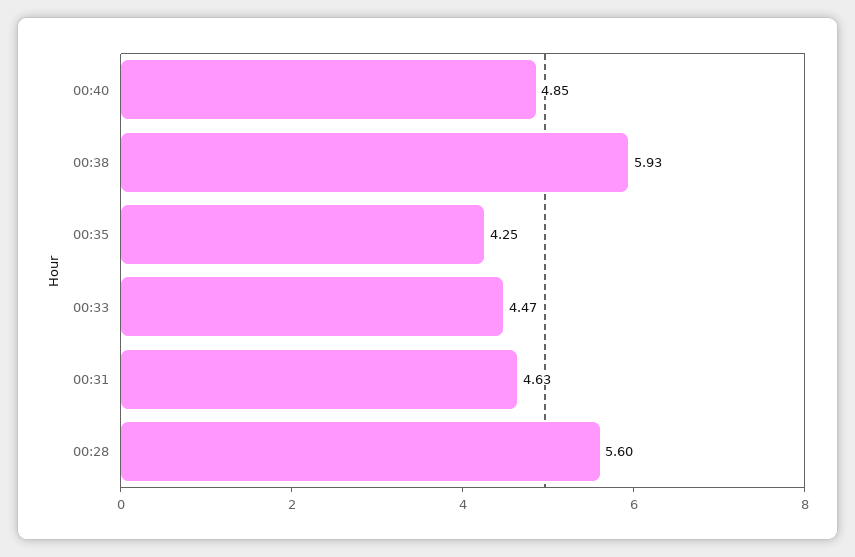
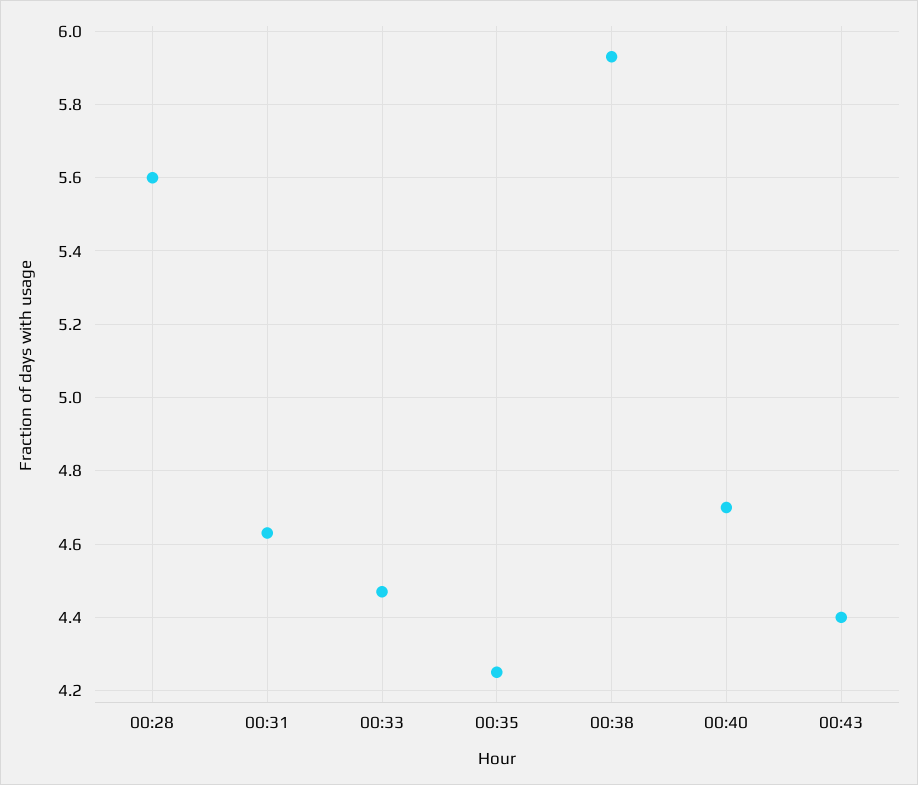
00:40: 4.85 -> 4.7
00:43: none -> 4.4

